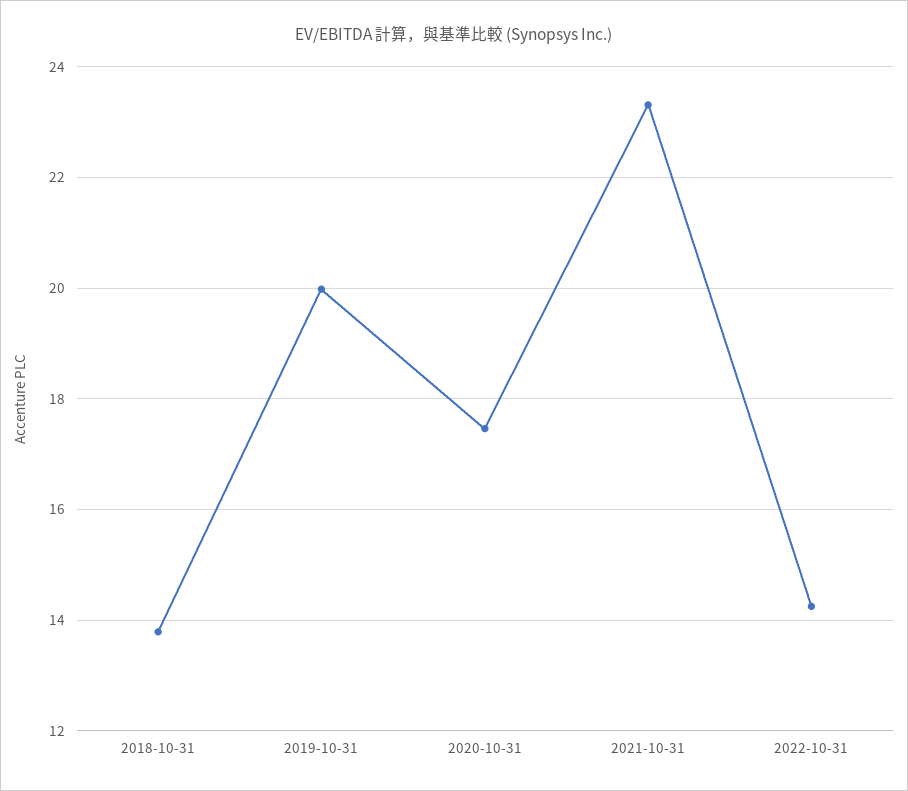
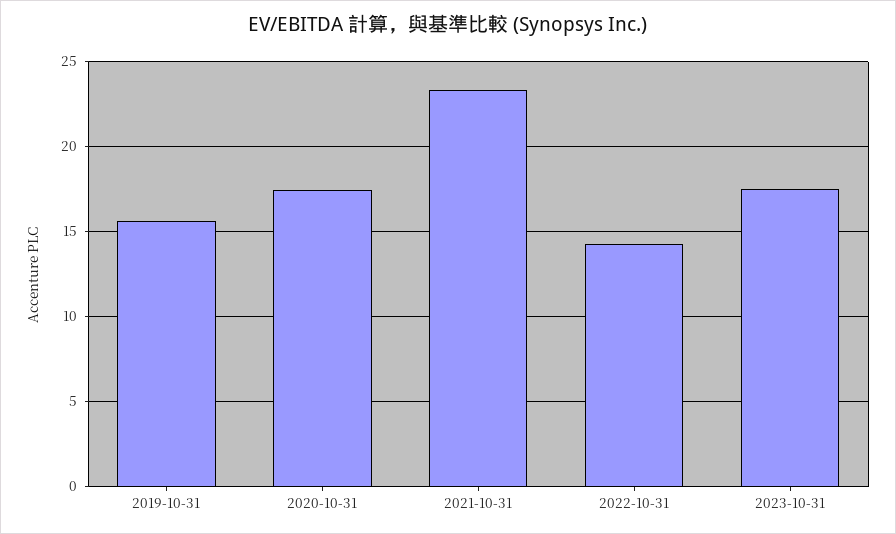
2018-10-31: 13.8 -> none
2019-10-31: 20 -> 15.5
2023-10-31: none -> 17.5

